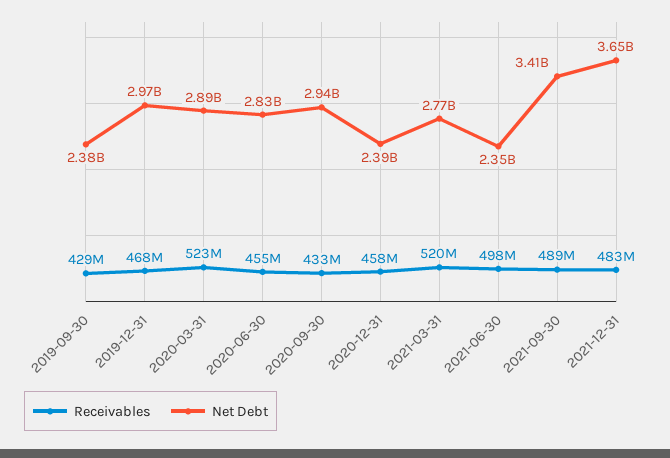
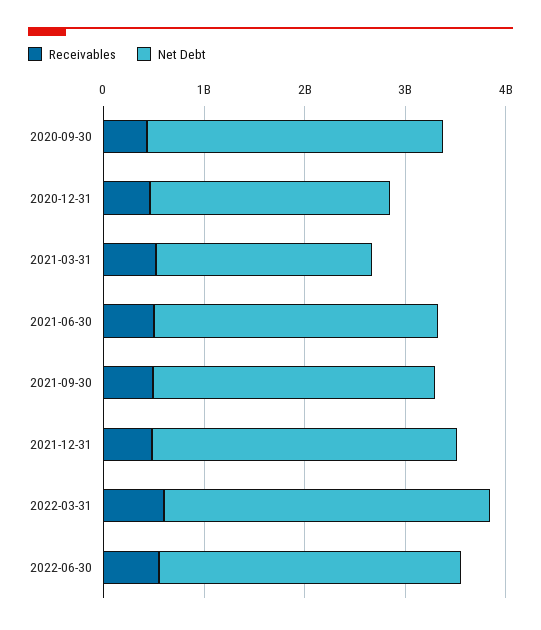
Receivables, 2019-09-30: 429000000 -> none
Net Debt, 2019-09-30: 2380000000 -> none
Receivables, 2019-12-31: 468000000 -> none
Net Debt, 2019-12-31: 2970000000 -> none
Receivables, 2020-03-31: 523000000 -> none
Net Debt, 2020-03-31: 2890000000 -> none
Receivables, 2020-06-30: 455000000 -> none
Net Debt, 2020-06-30: 2830000000 -> none
Net Debt, 2021-03-31: 2770000000 -> 2200000000
Net Debt, 2021-06-30: 2350000000 -> 2800000000
Net Debt, 2021-09-30: 3410000000 -> 2800000000
Net Debt, 2021-12-31: 3650000000 -> 3000000000
Receivables, 2022-03-31: none -> 600000000
Net Debt, 2022-03-31: none -> 3200000000
Receivables, 2022-06-30: none -> 600000000
Net Debt, 2022-06-30: none -> 3000000000

